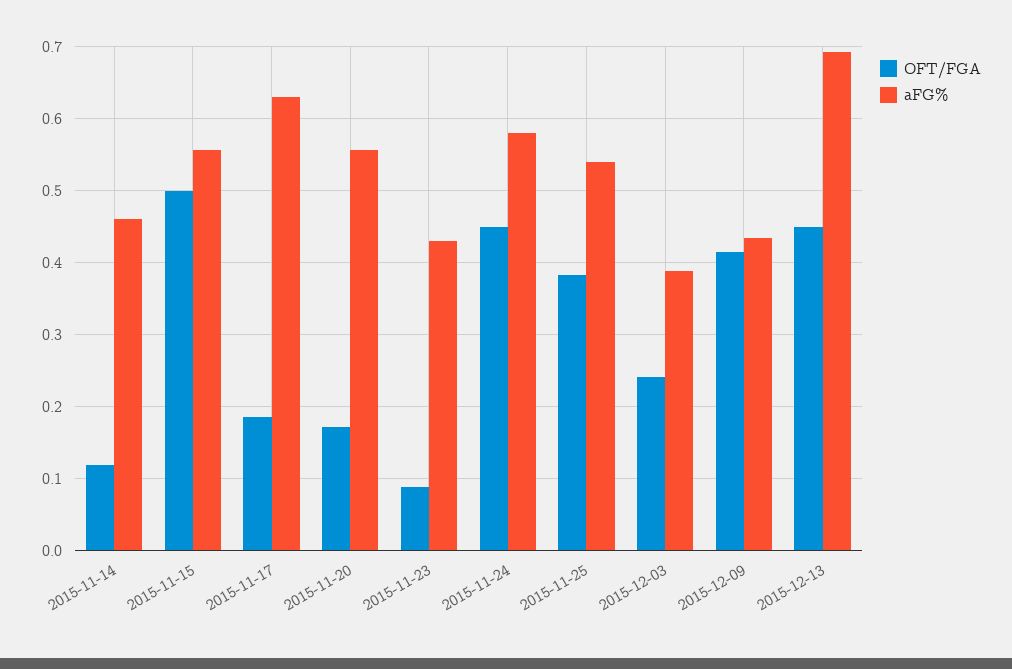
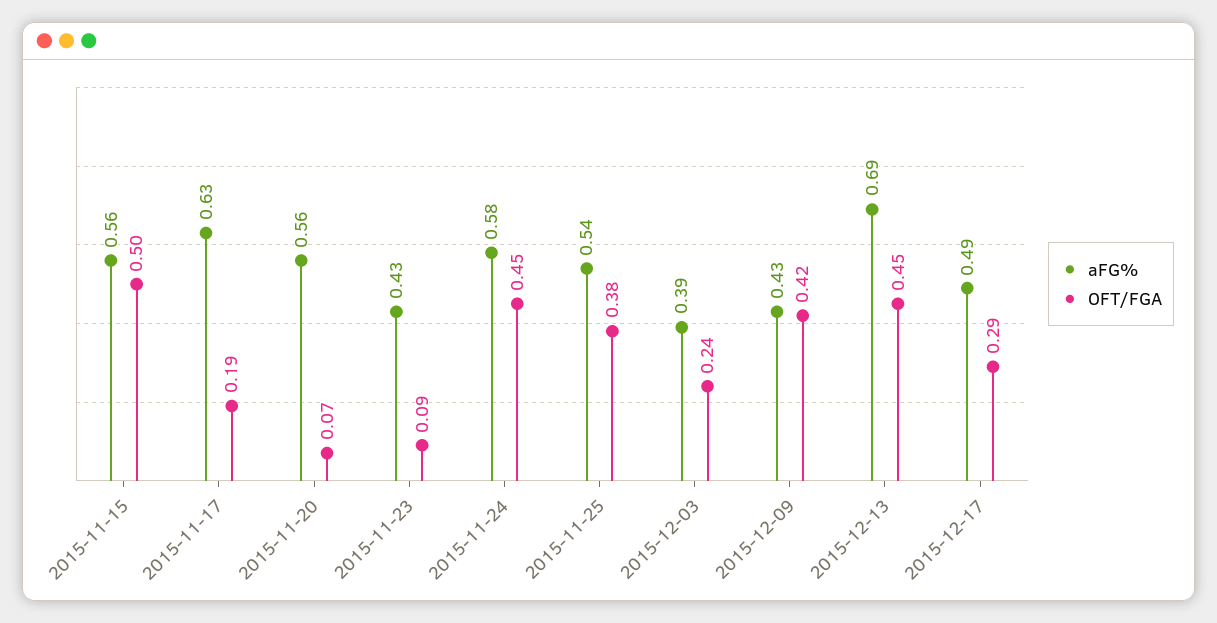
OFT/FGA, 2015-11-14: 0.12 -> none
aFG%, 2015-11-14: 0.46 -> none
OFT/FGA, 2015-11-20: 0.17 -> 0.07
aFG%, 2015-12-17: none -> 0.49
OFT/FGA, 2015-12-17: none -> 0.29

